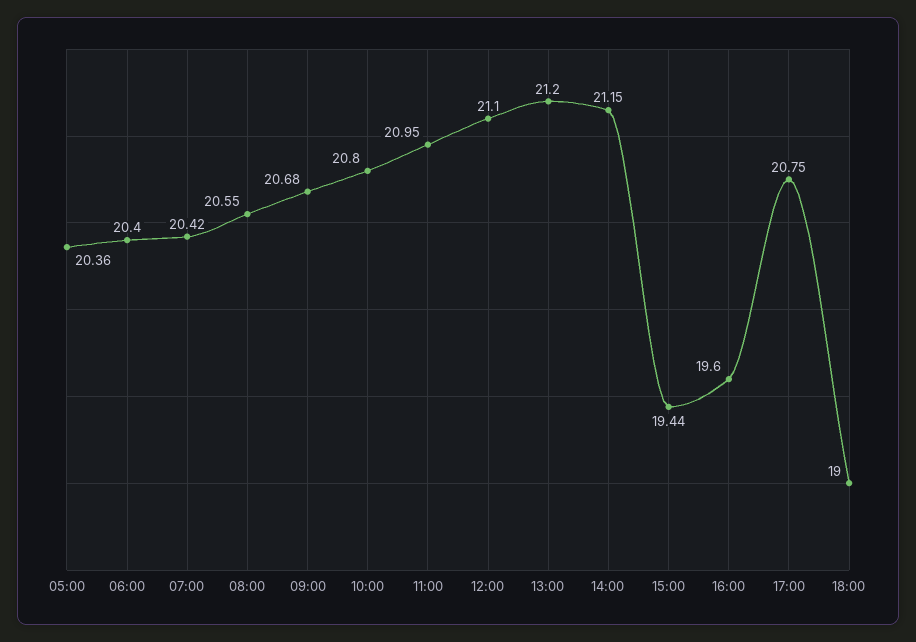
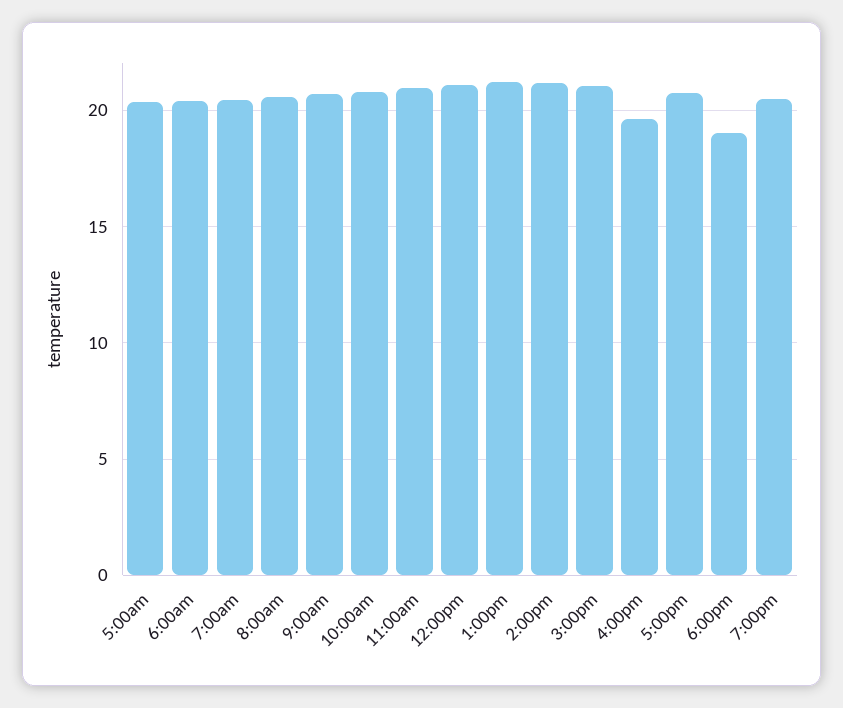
15:00: 19.44 -> 21
7:00pm: none -> 20.5

